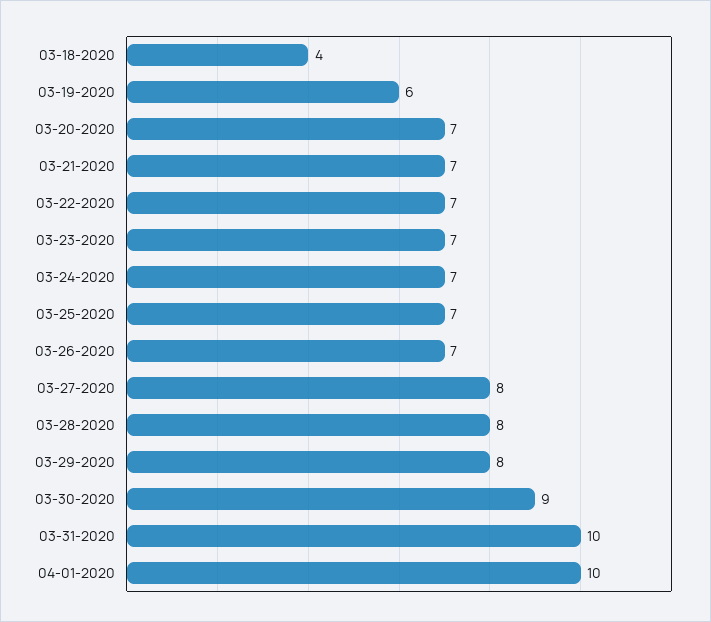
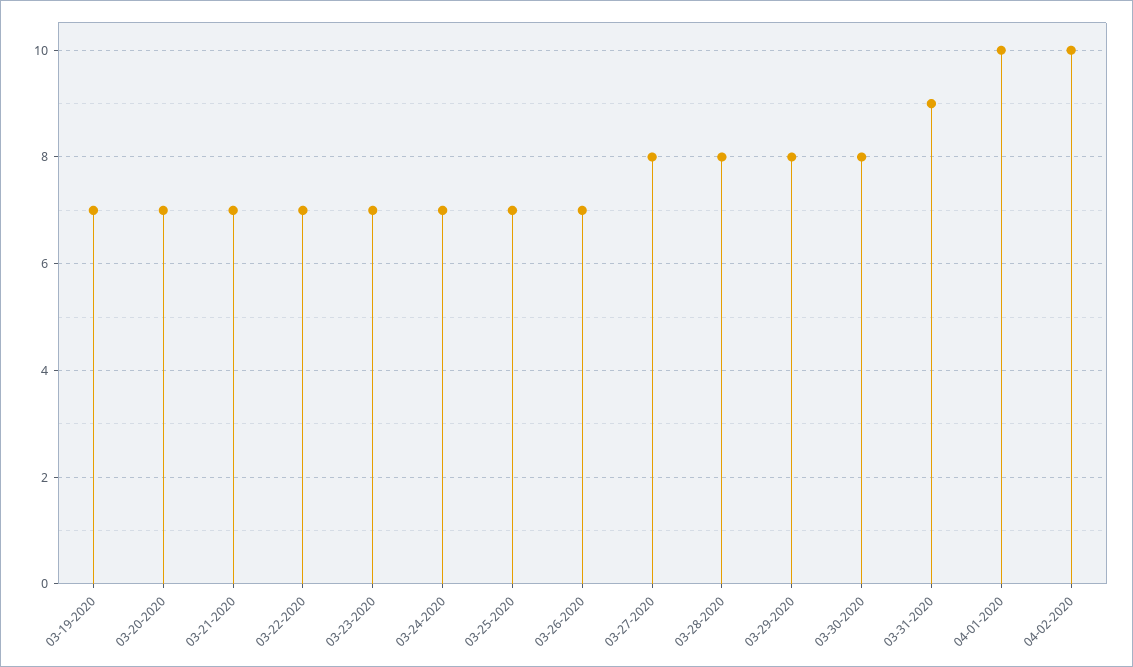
03-18-2020: 4 -> none
03-19-2020: 6 -> 7
03-30-2020: 9 -> 8
03-31-2020: 10 -> 9
04-02-2020: none -> 10

